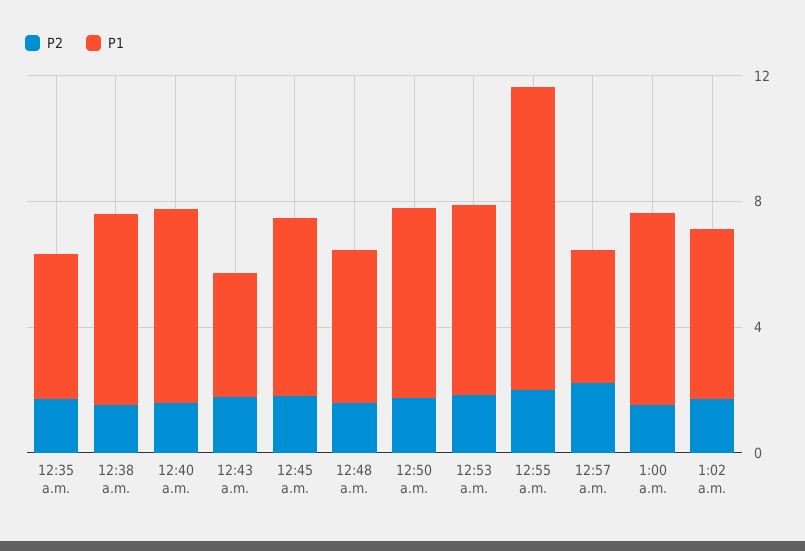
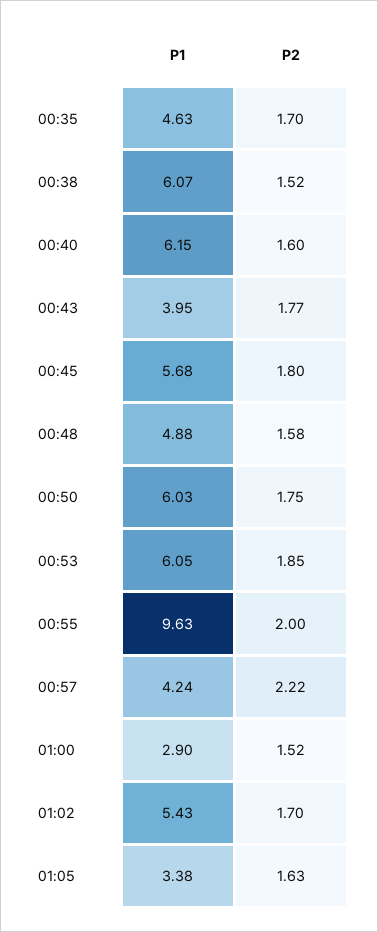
P1, 1:00 a.m.: 6 -> 2.9
P1, 01:05: none -> 3.38
P2, 01:05: none -> 1.63

